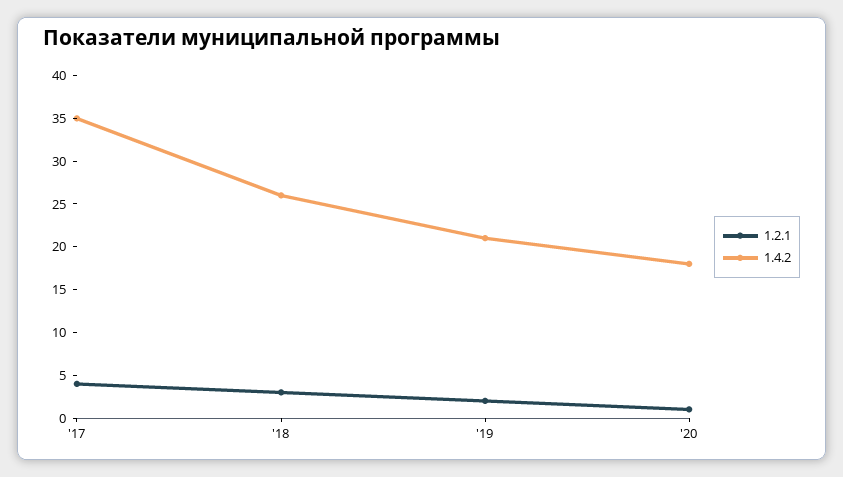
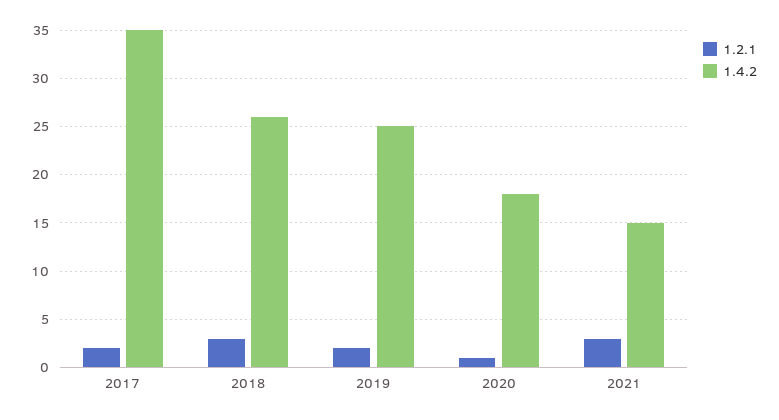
1.2.1, '17: 4 -> 2
1.4.2, '19: 21 -> 25
1.2.1, 2021: none -> 3
1.4.2, 2021: none -> 15

